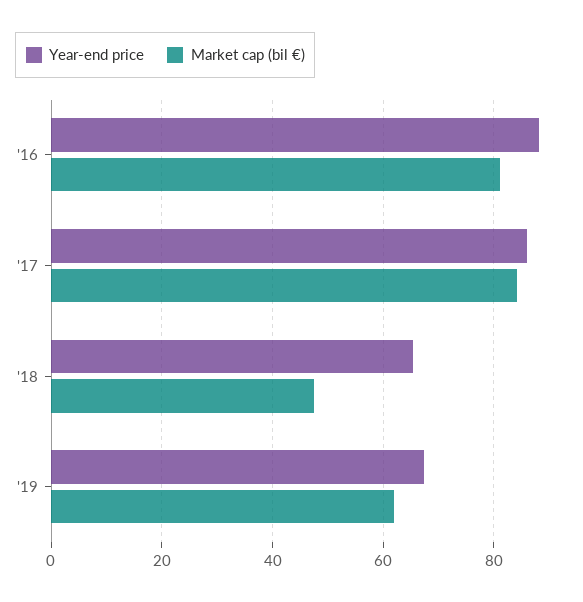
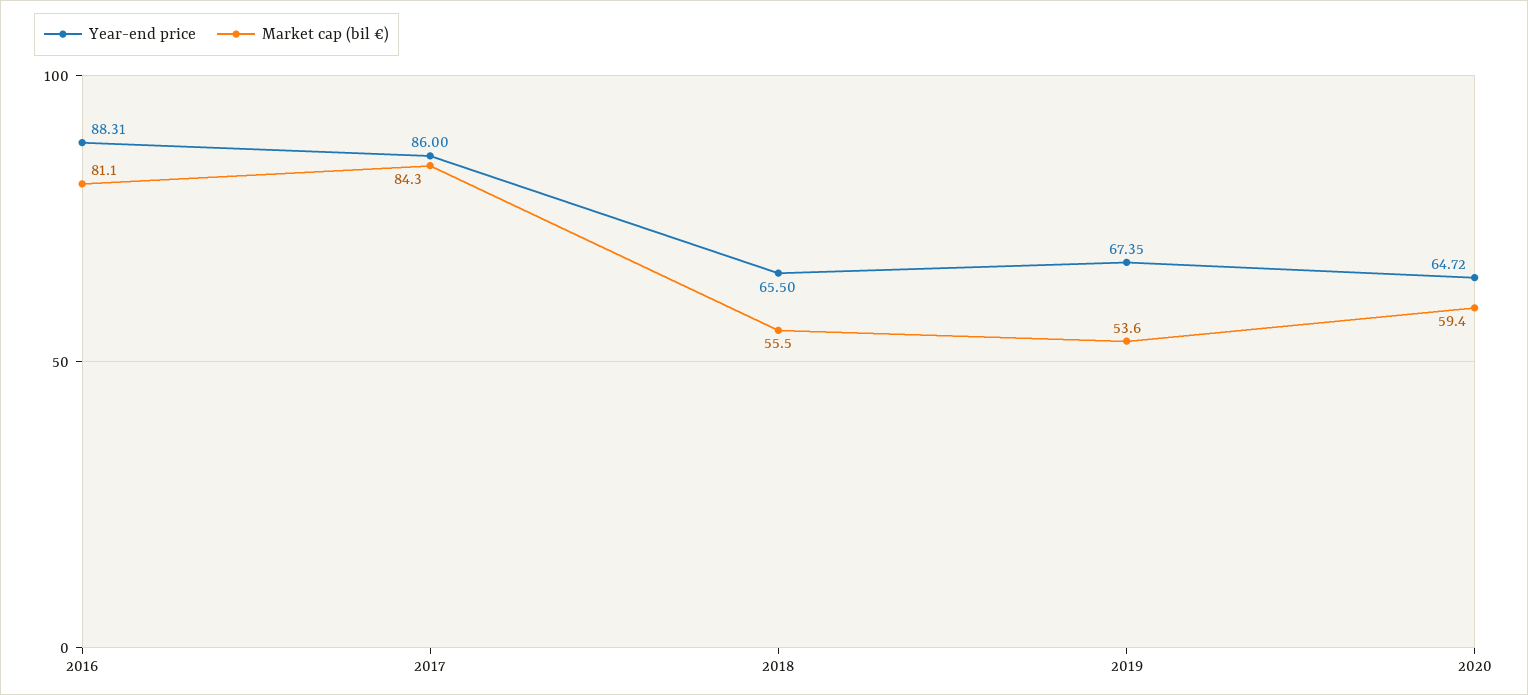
Market cap (bil €), '18: 48 -> 55.5
Market cap (bil €), '19: 62 -> 53.6
Year-end price, 2020: none -> 64.72
Market cap (bil €), 2020: none -> 59.4

